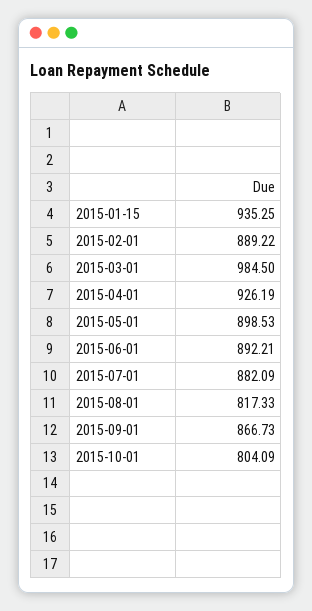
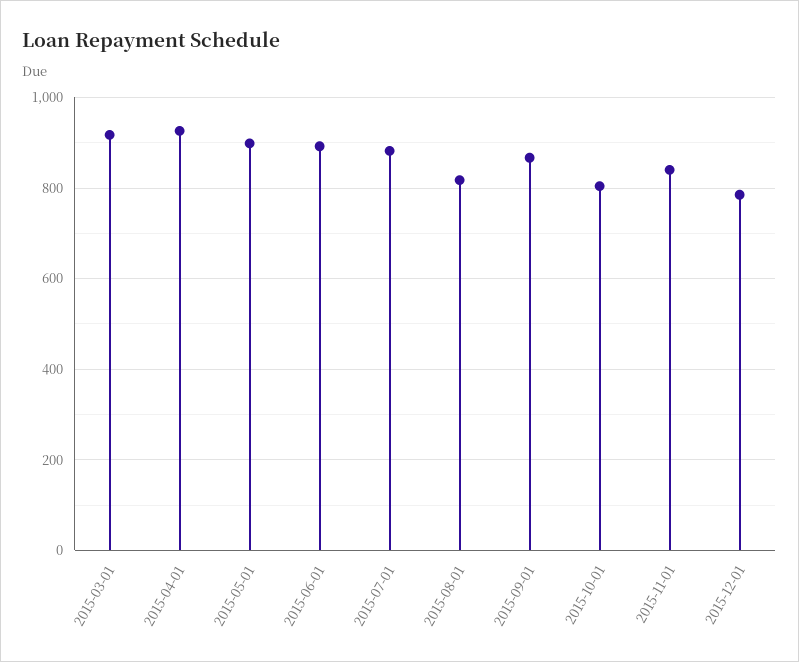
2015-01-15: 935.25 -> none
2015-02-01: 889.22 -> none
2015-03-01: 984.5 -> 920
2015-11-01: none -> 840
2015-12-01: none -> 780

